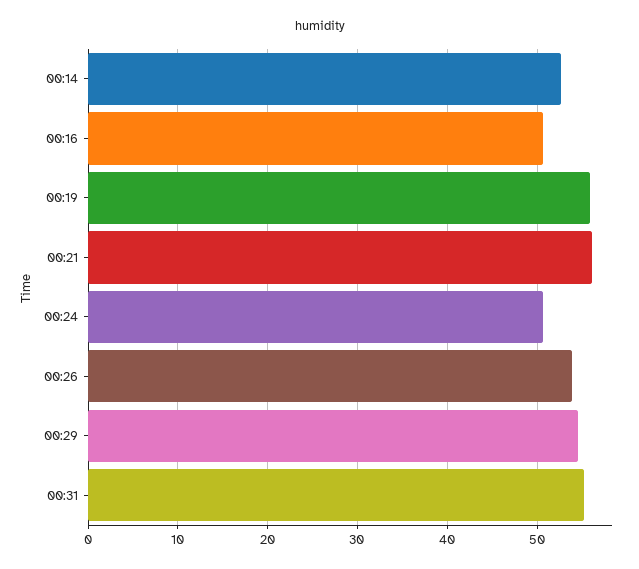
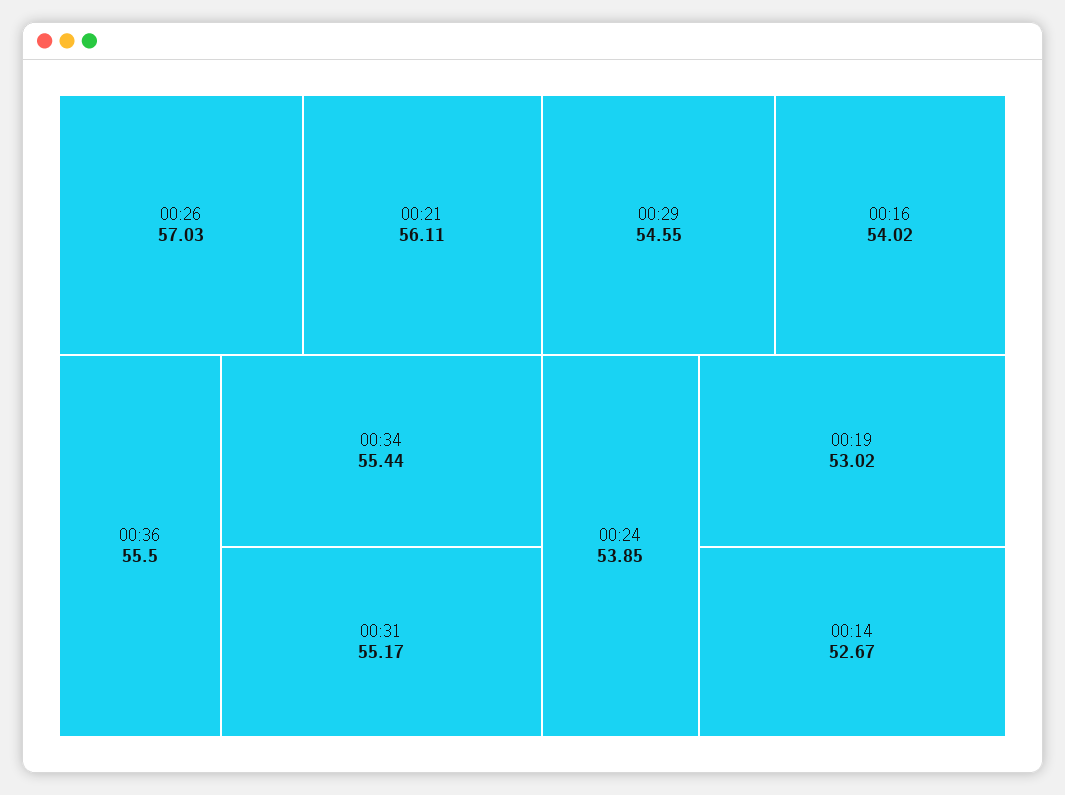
00:16: 51 -> 54.02
00:19: 56 -> 53.02
00:24: 51 -> 53.85
00:26: 54 -> 57.03
00:36: none -> 55.5
00:34: none -> 55.44

